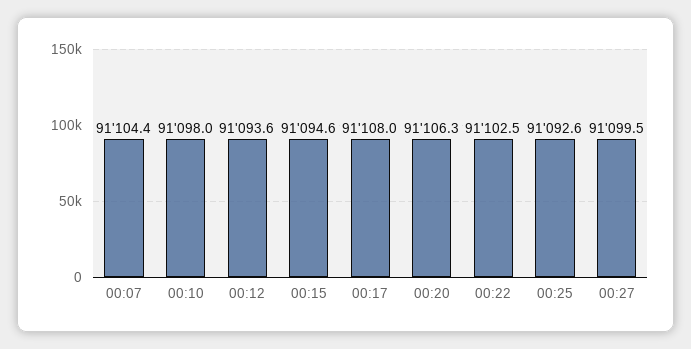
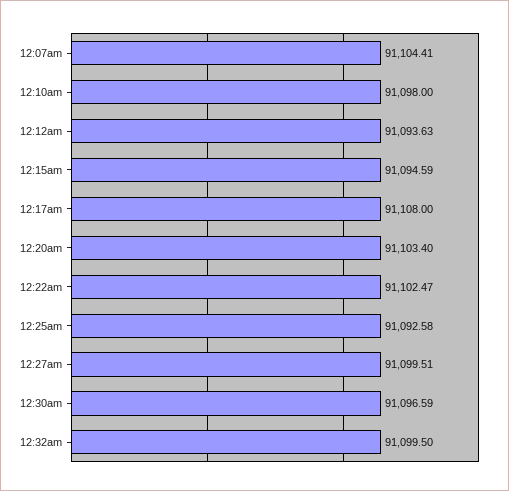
00:20: 91106.3 -> 91103.4
12:30am: none -> 91096.59
12:32am: none -> 91099.5

